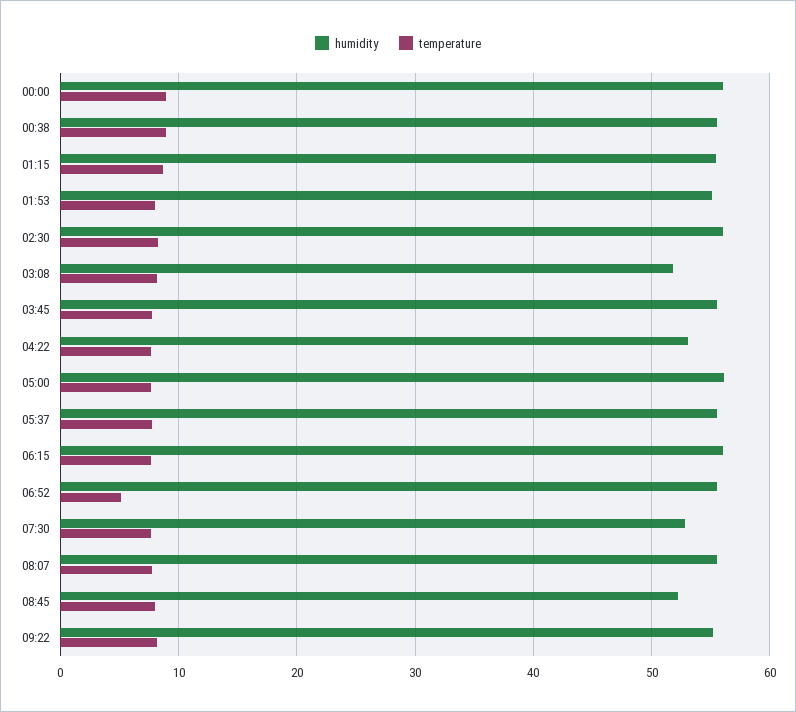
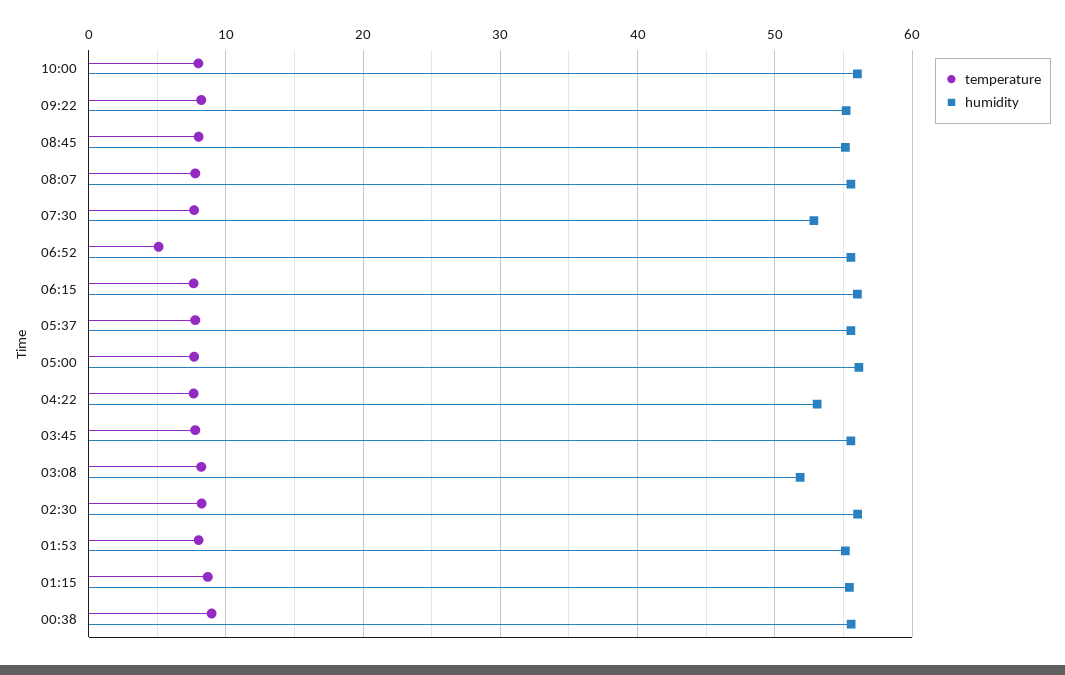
humidity, 00:00: 56 -> none
temperature, 00:00: 9 -> none
humidity, 08:45: 52 -> 55
temperature, 10:00: none -> 8
humidity, 10:00: none -> 56

